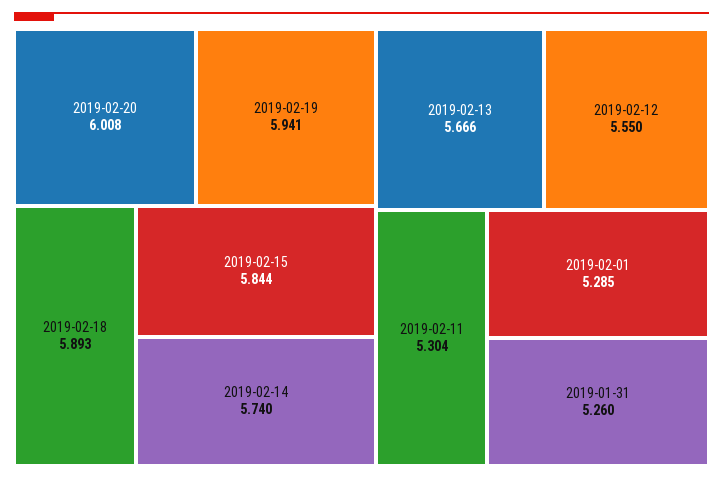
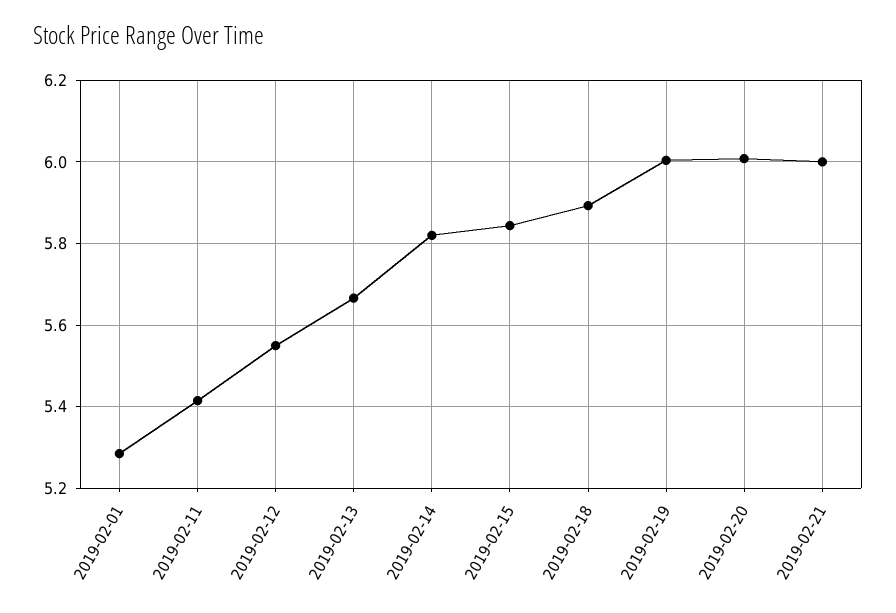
2019-02-19: 5.941 -> 6
2019-02-14: 5.74 -> 5.82
2019-02-11: 5.304 -> 5.42
2019-01-31: 5.26 -> none
2019-02-21: none -> 6

